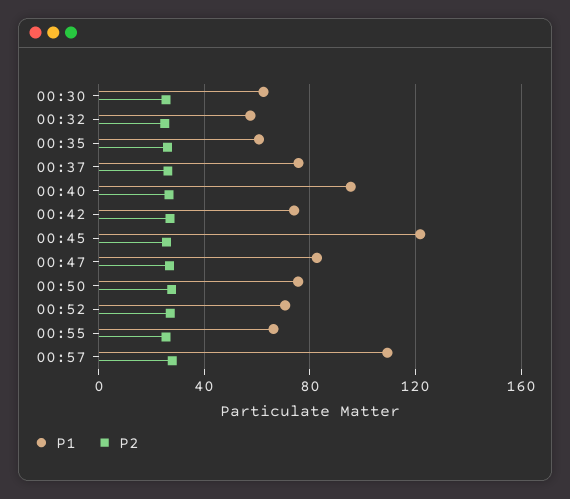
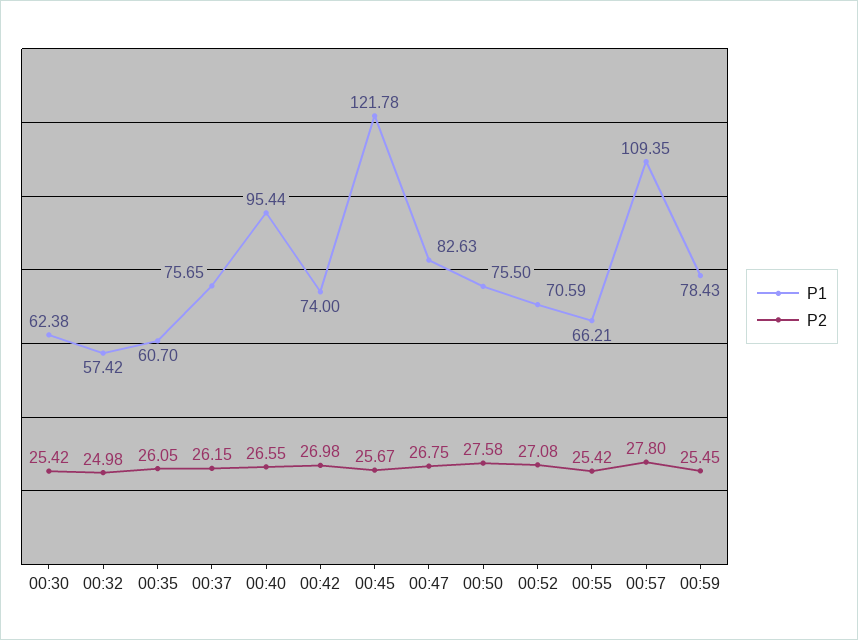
P1, 00:59: none -> 78.43
P2, 00:59: none -> 25.45

